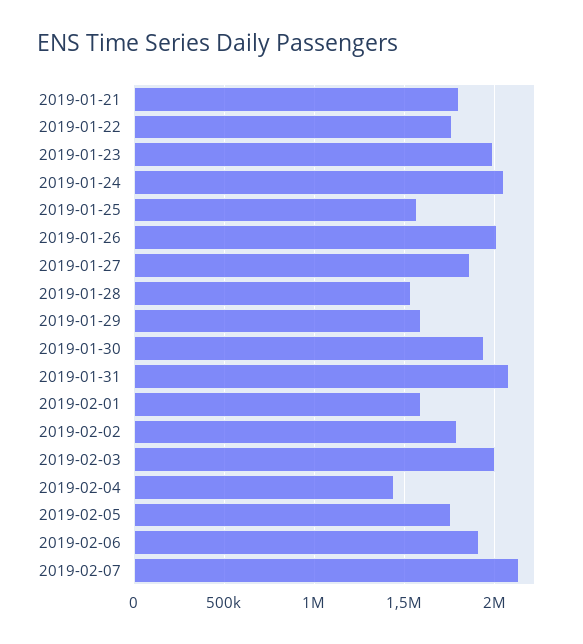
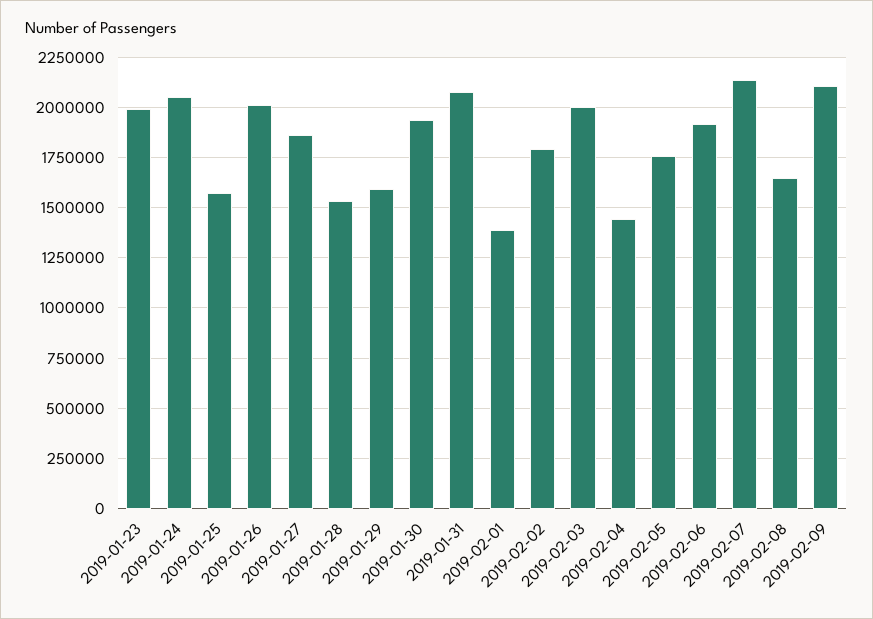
2019-01-21: 1800000 -> none
2019-01-22: 1750000 -> none
2019-02-01: 1600000 -> 1400000
2019-02-08: none -> 1650000
2019-02-09: none -> 2100000

